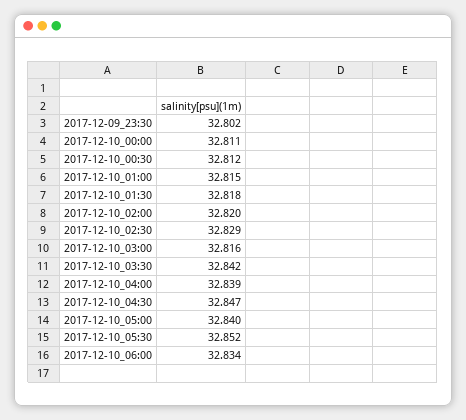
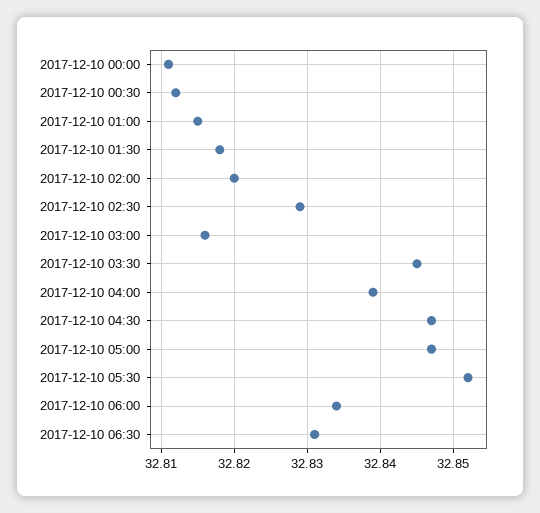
2017-12-09_23:30: 32.802 -> none
2017-12-10_03:30: 32.842 -> 32.845
2017-12-10_05:00: 32.84 -> 32.847
2017-12-10 06:30: none -> 32.831

